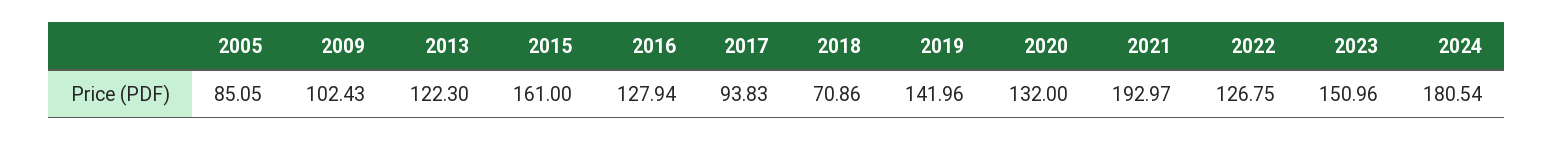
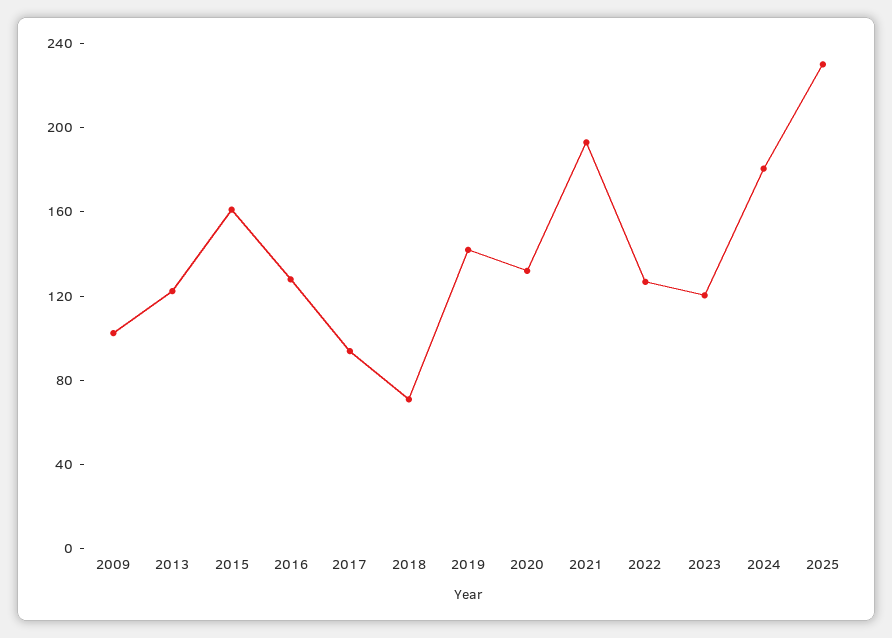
2005: 85.05 -> none
2023: 150.96 -> 120
2025: none -> 230

